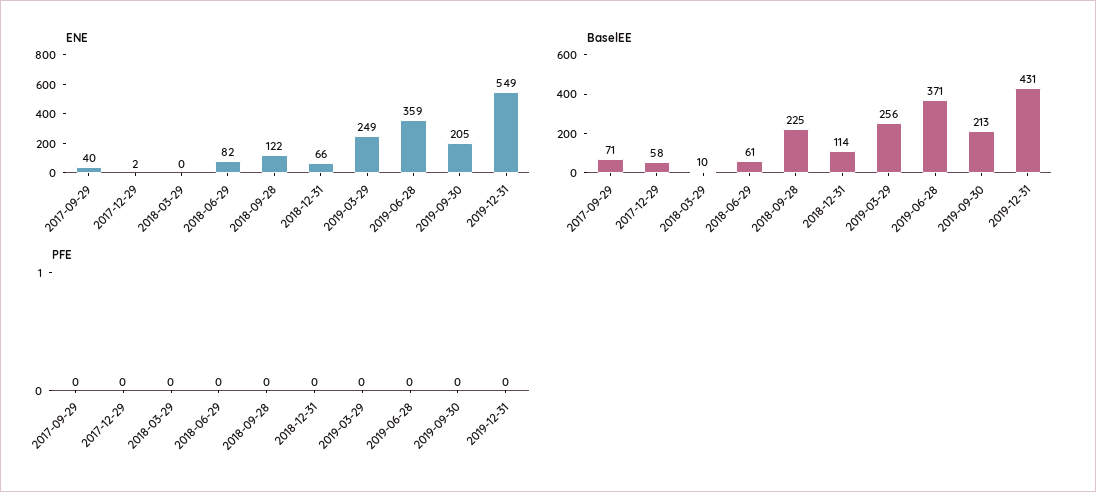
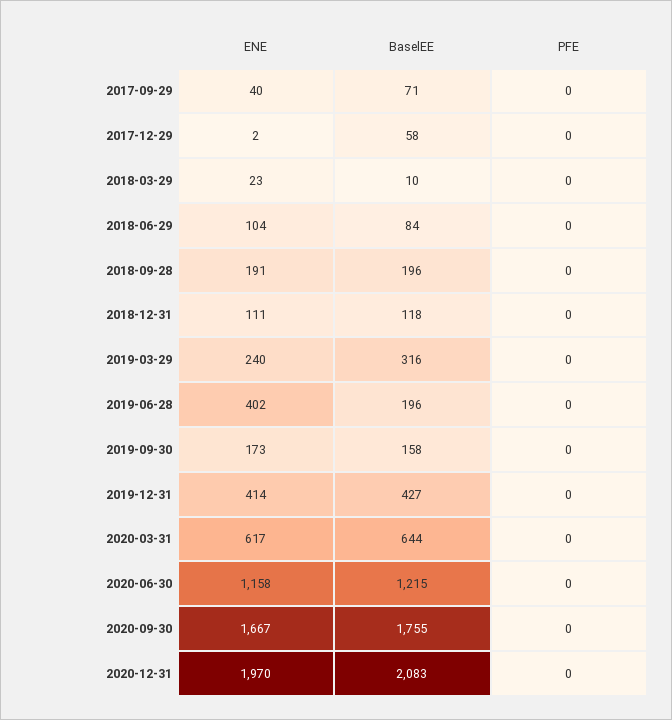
ENE, 2018-03-29: 0 -> 23
ENE, 2018-06-29: 82 -> 104
ENE, 2018-09-28: 122 -> 191
ENE, 2018-12-31: 66 -> 111
ENE, 2019-03-29: 249 -> 240
ENE, 2019-06-28: 359 -> 402
ENE, 2019-09-30: 205 -> 173
ENE, 2019-12-31: 549 -> 414
BaselEE, 2018-06-29: 61 -> 84
BaselEE, 2018-09-28: 225 -> 196
BaselEE, 2018-12-31: 114 -> 118
BaselEE, 2019-03-29: 256 -> 316
BaselEE, 2019-06-28: 371 -> 196
BaselEE, 2019-09-30: 213 -> 158
BaselEE, 2019-12-31: 431 -> 427
ENE, 2020-03-31: none -> 617
BaselEE, 2020-03-31: none -> 644
PFE, 2020-03-31: none -> 0
ENE, 2020-06-30: none -> 1158
BaselEE, 2020-06-30: none -> 1215
PFE, 2020-06-30: none -> 0
ENE, 2020-09-30: none -> 1667
BaselEE, 2020-09-30: none -> 1755
PFE, 2020-09-30: none -> 0
ENE, 2020-12-31: none -> 1970
BaselEE, 2020-12-31: none -> 2083
PFE, 2020-12-31: none -> 0

